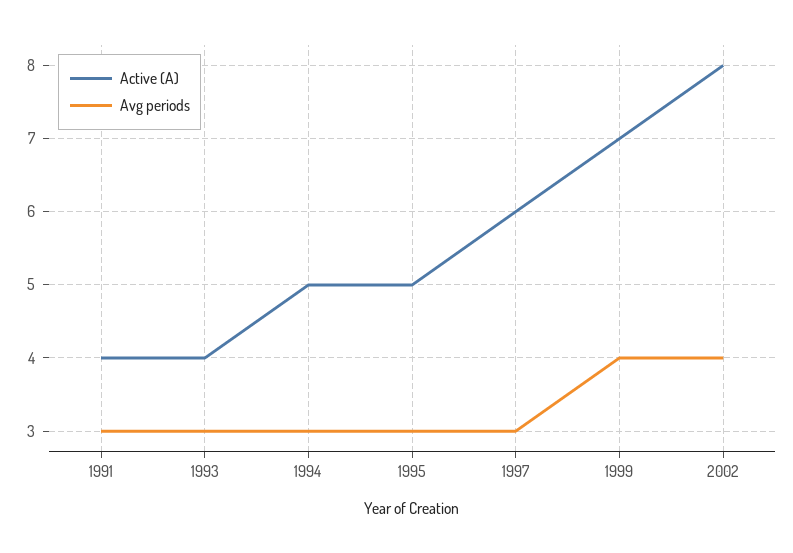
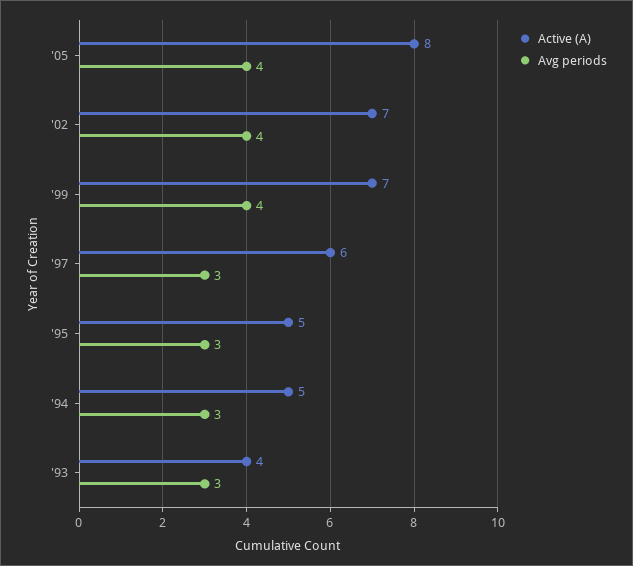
Active (A), 1991: 4 -> none
Avg periods, 1991: 3 -> none
Active (A), 2002: 8 -> 7
Active (A), '05: none -> 8
Avg periods, '05: none -> 4

